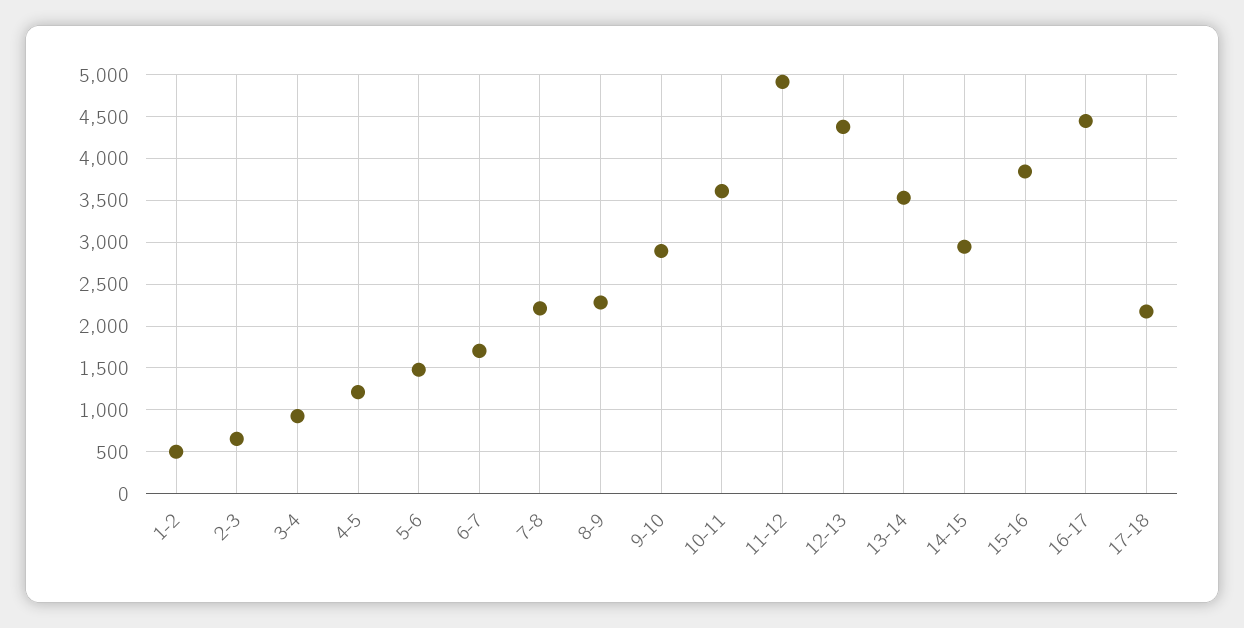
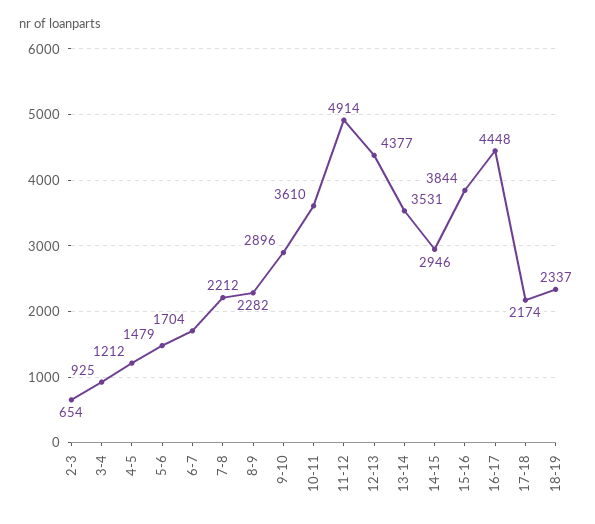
1-2: 500 -> none
18-19: none -> 2337

